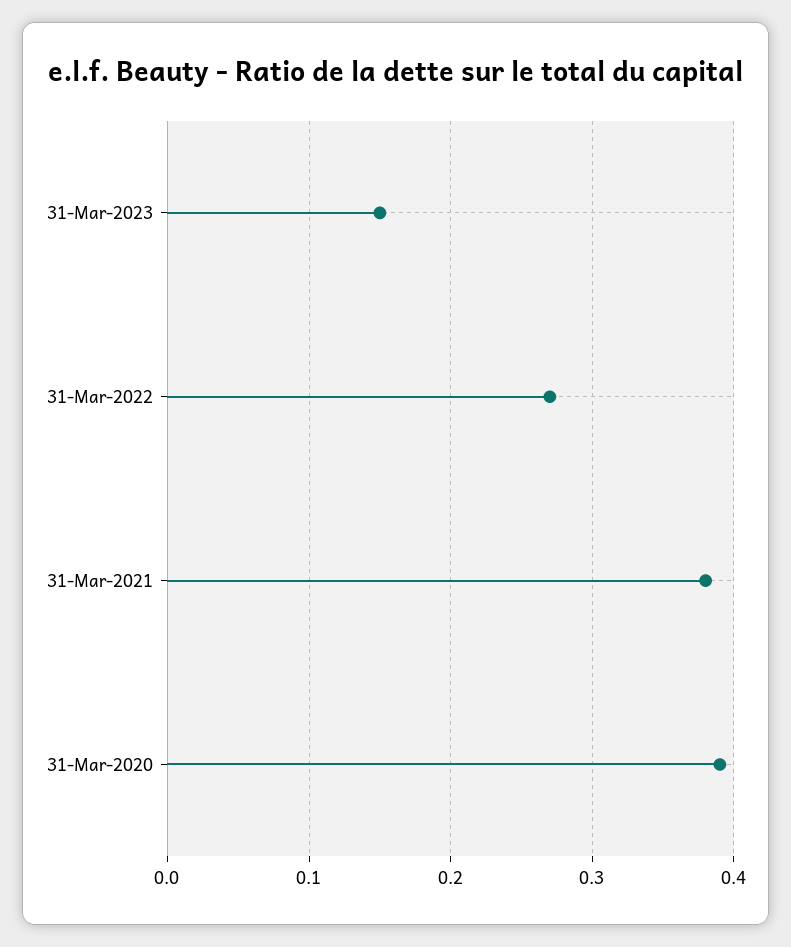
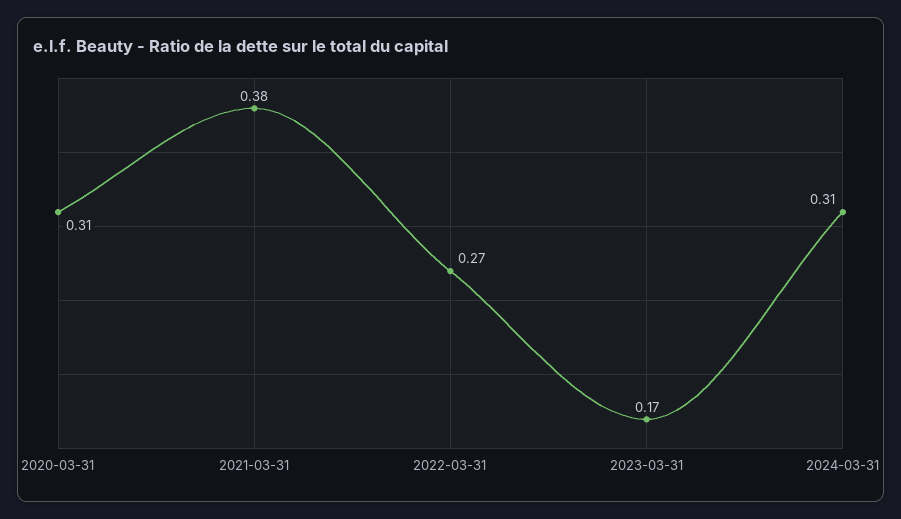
31-Mar-2023: 0.15 -> 0.17
31-Mar-2020: 0.39 -> 0.31
2024-03-31: none -> 0.31

